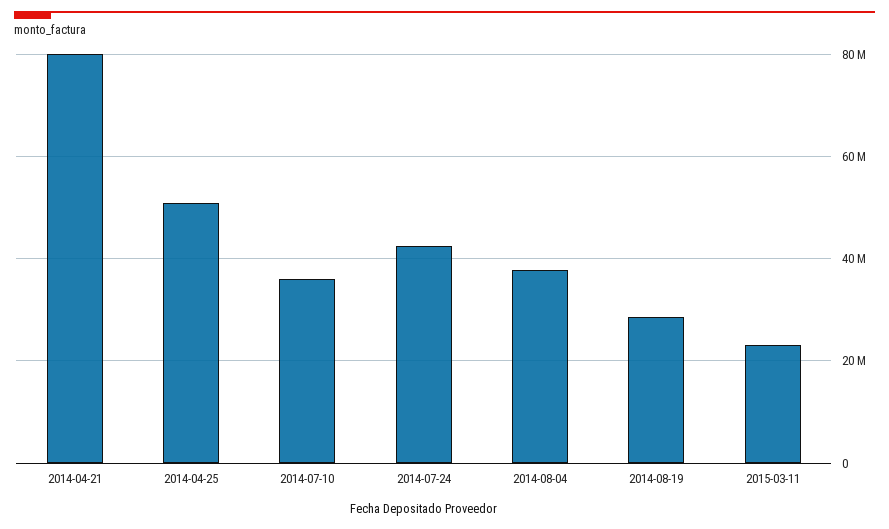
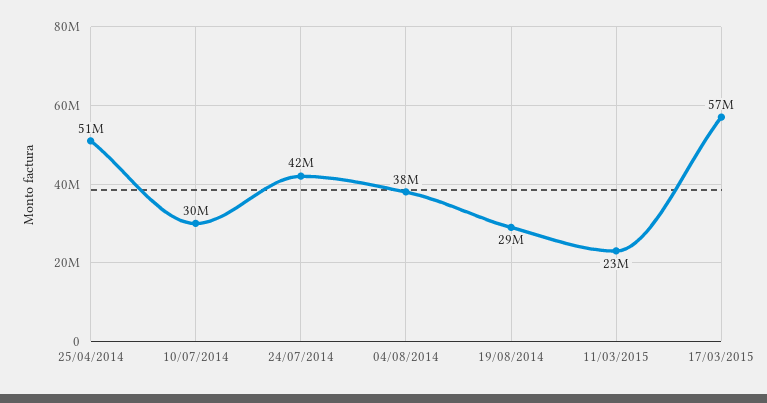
2014-04-21: 80000000 -> none
2014-07-10: 36000000 -> 30000000
17/03/2015: none -> 57000000

